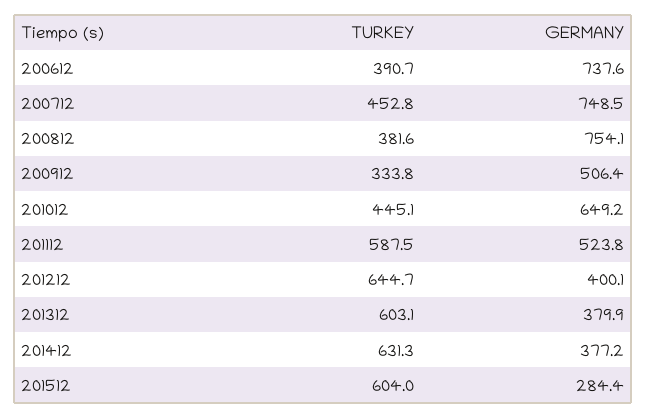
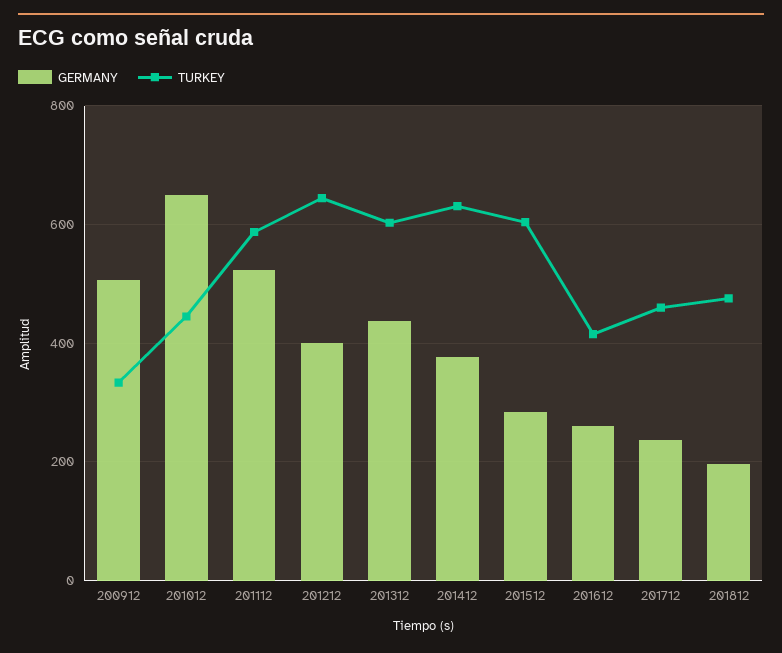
TURKEY, 200612: 390.7 -> none
GERMANY, 200612: 737.6 -> none
TURKEY, 200712: 452.8 -> none
GERMANY, 200712: 748.5 -> none
TURKEY, 200812: 381.6 -> none
GERMANY, 200812: 754.1 -> none
GERMANY, 201312: 379.9 -> 440
GERMANY, 201612: none -> 260
TURKEY, 201612: none -> 420
GERMANY, 201712: none -> 240
TURKEY, 201712: none -> 460
GERMANY, 201812: none -> 200
TURKEY, 201812: none -> 480

